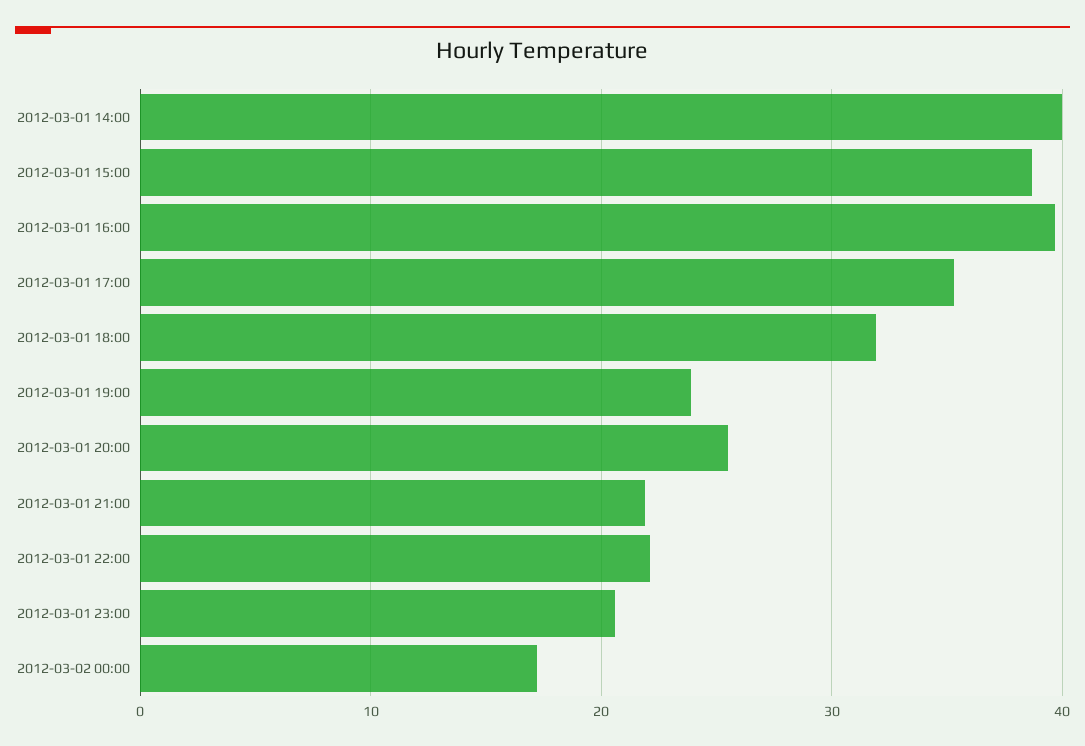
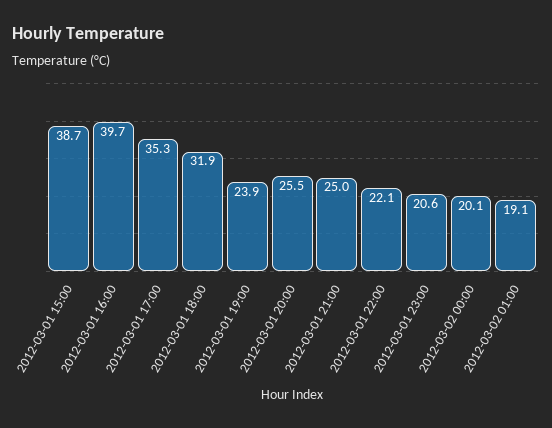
2012-03-01 14:00: 40 -> none
2012-03-01 21:00: 22 -> 25
2012-03-02 00:00: 17 -> 20.1
2012-03-02 01:00: none -> 19.1

